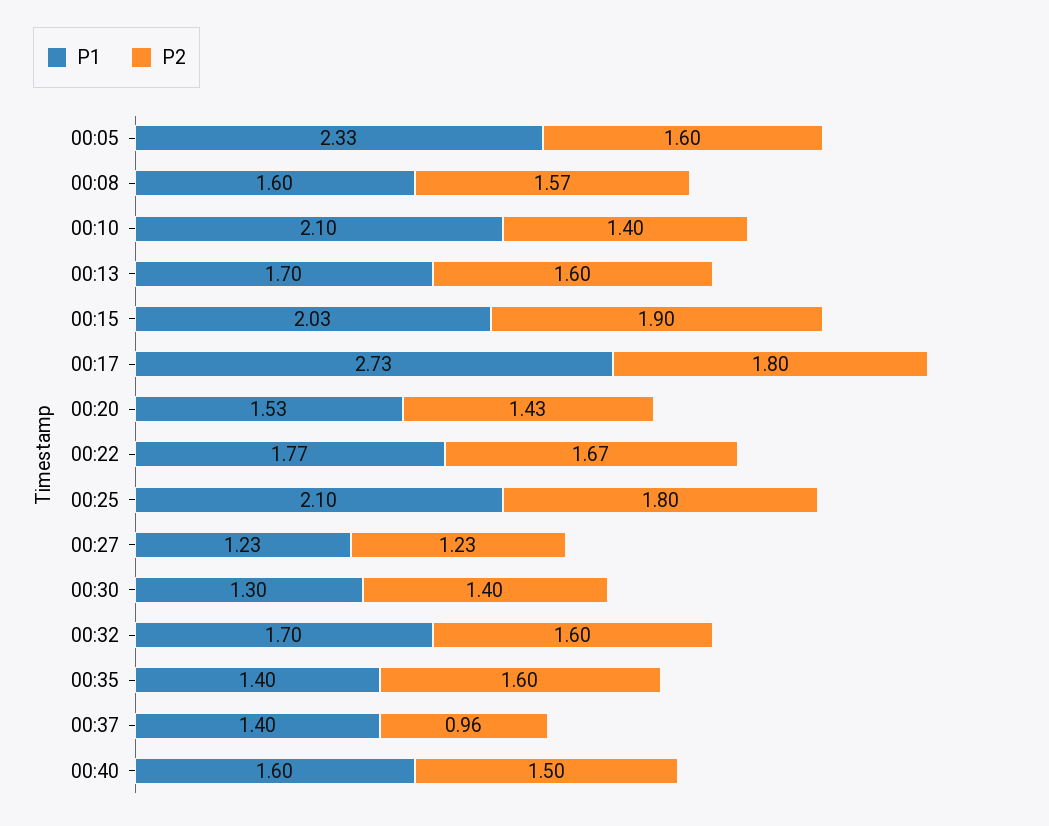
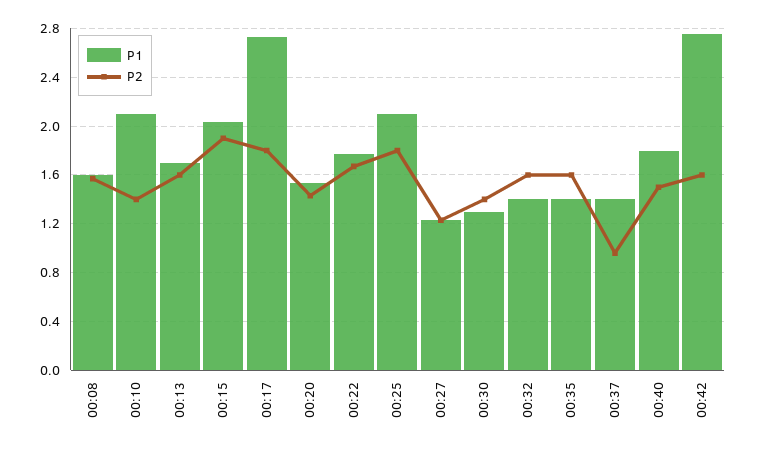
P1, 00:05: 2.33 -> none
P2, 00:05: 1.6 -> none
P1, 00:32: 1.7 -> 1.4
P1, 00:40: 1.6 -> 1.8
P1, 00:42: none -> 2.75
P2, 00:42: none -> 1.6

